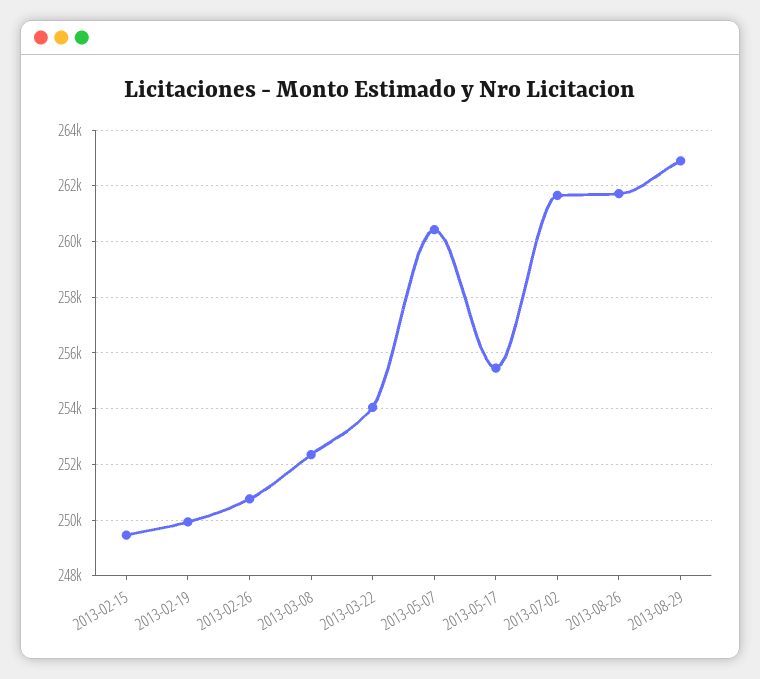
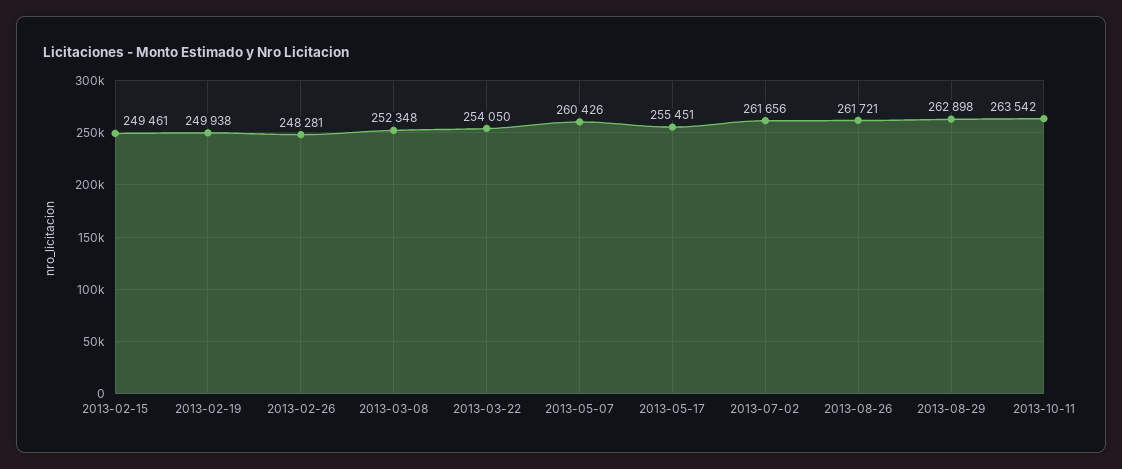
2013-02-26: 250750 -> 248281
2013-10-11: none -> 263542

